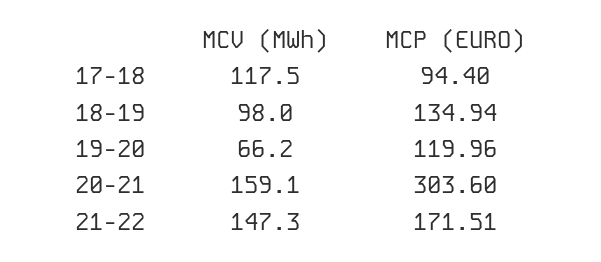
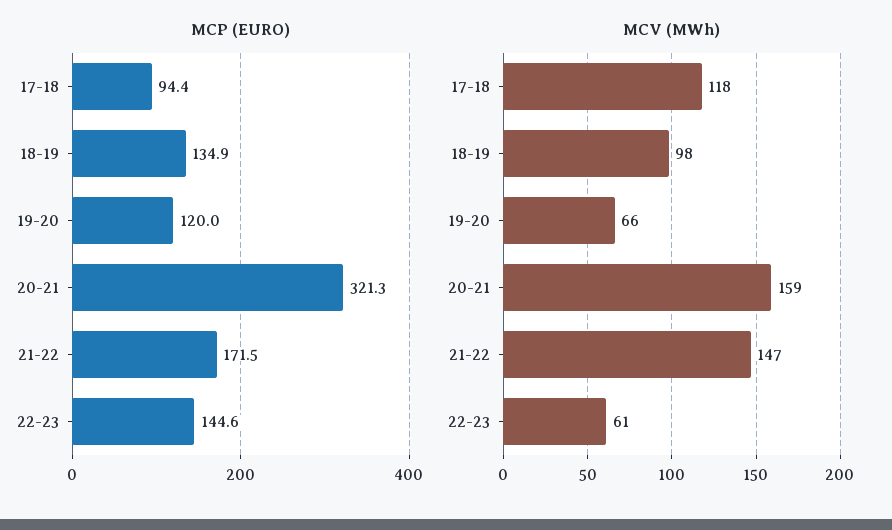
MCP (EURO), 20-21: 303.6 -> 321.3
MCP (EURO), 22-23: none -> 144.6
MCV (MWh), 22-23: none -> 61

